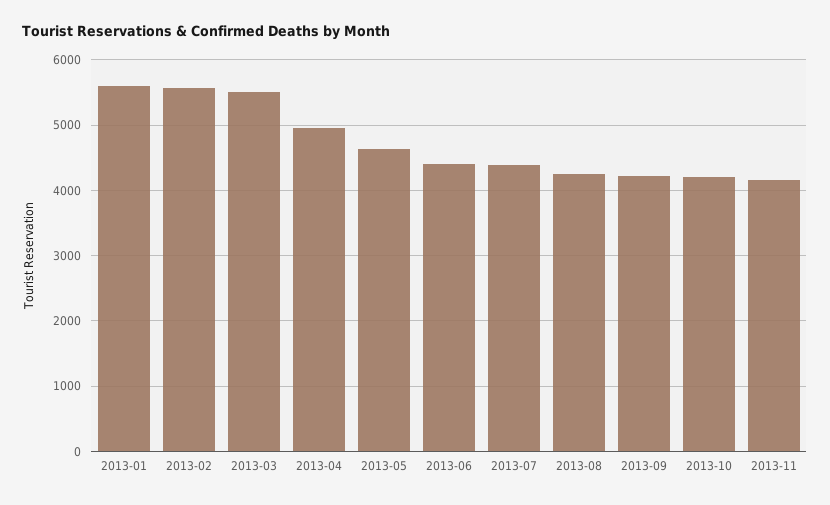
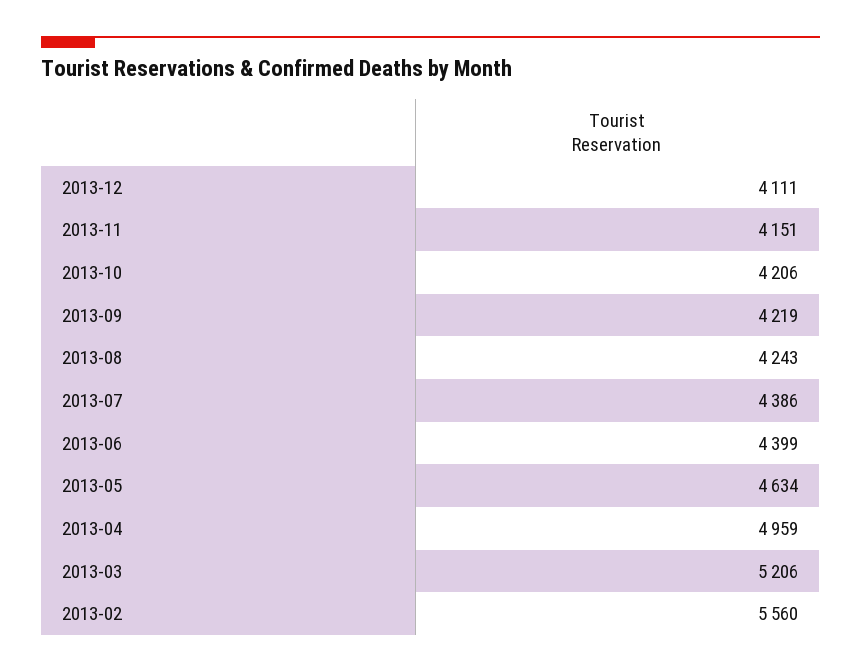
2013-01: 5600 -> none
2013-03: 5500 -> 5206
2013-12: none -> 4111

